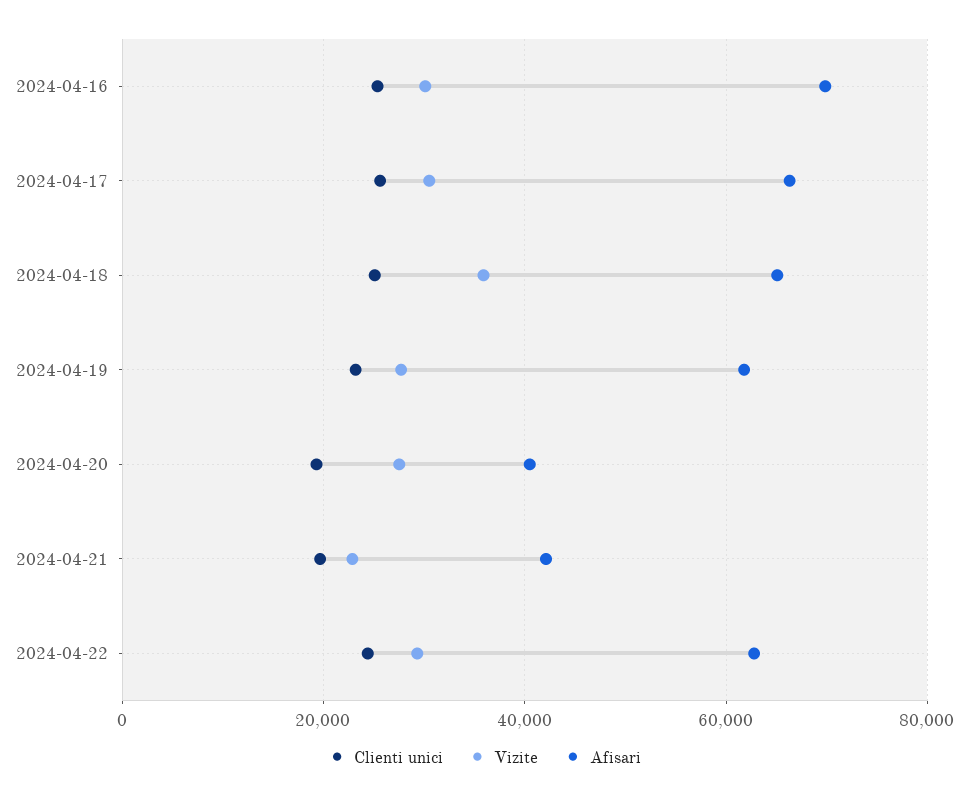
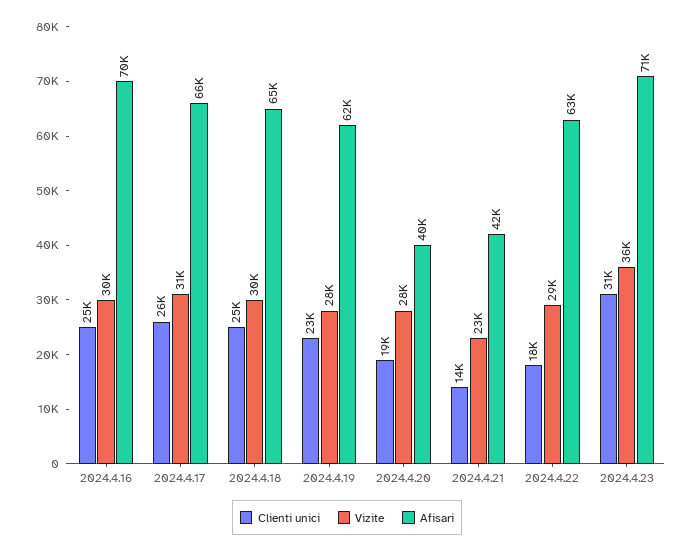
Vizite, 2024-04-18: 36000 -> 30000
Clienti unici, 2024-04-21: 20000 -> 14000
Clienti unici, 2024-04-22: 24000 -> 18000
Clienti unici, 2024.4.23: none -> 31000
Vizite, 2024.4.23: none -> 36000
Afisari, 2024.4.23: none -> 71000

